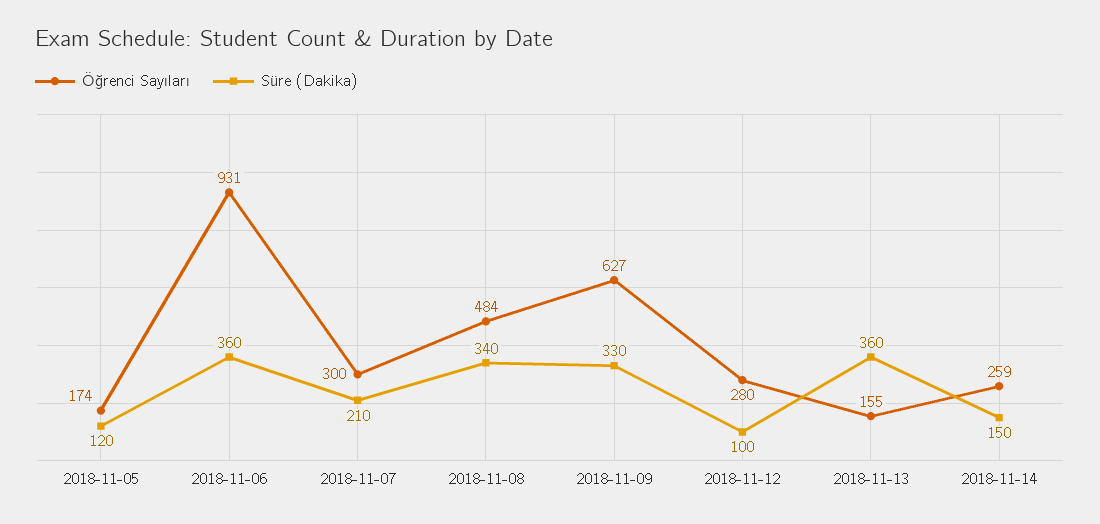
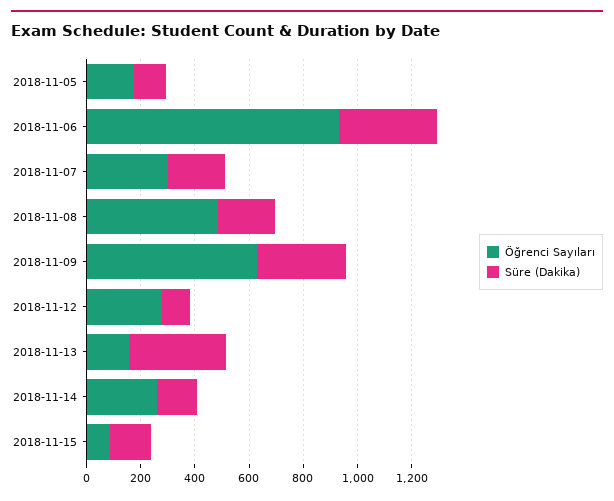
Süre (Dakika), 2018-11-08: 340 -> 200
Öğrenci Sayıları, 2018-11-15: none -> 100
Süre (Dakika), 2018-11-15: none -> 150

